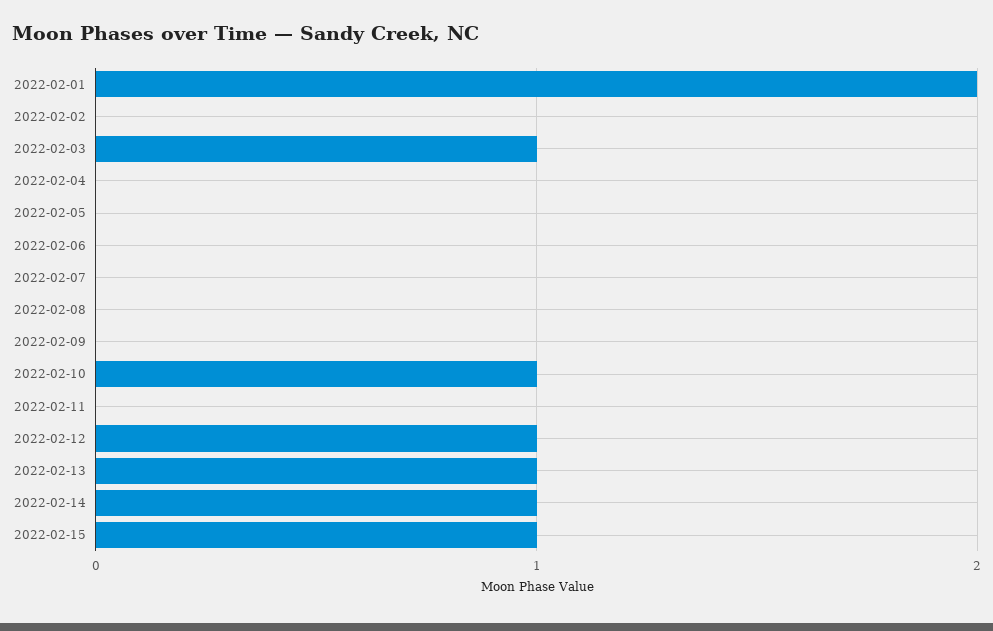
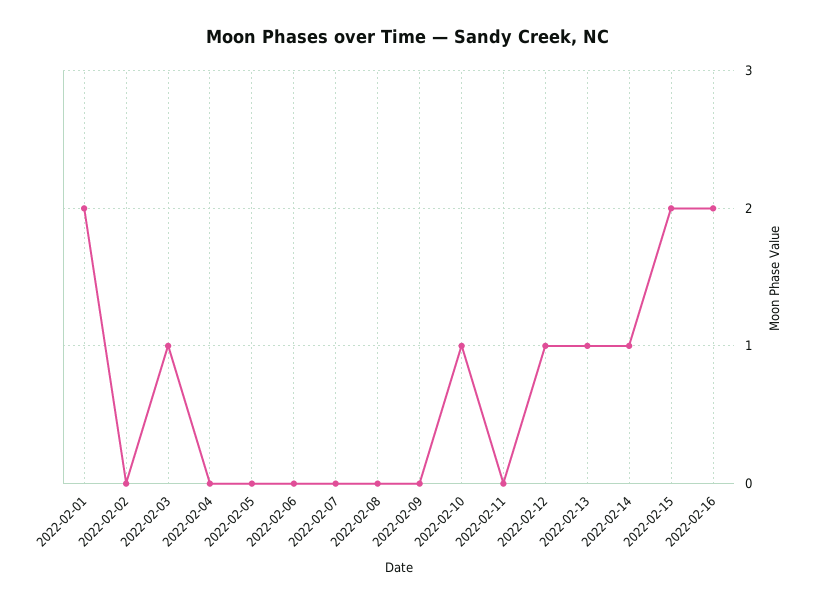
2022-02-15: 1 -> 2
2022-02-16: none -> 2

